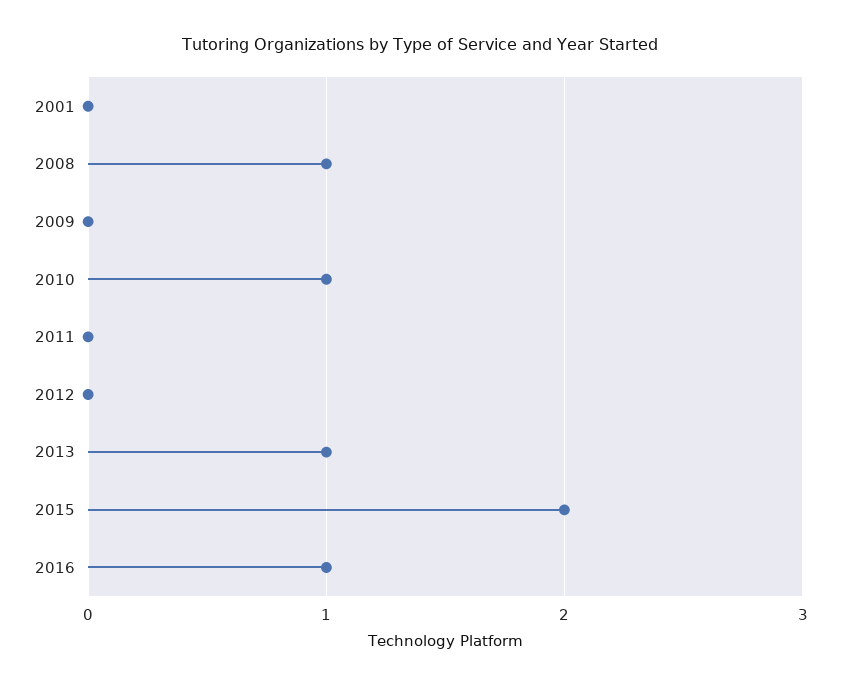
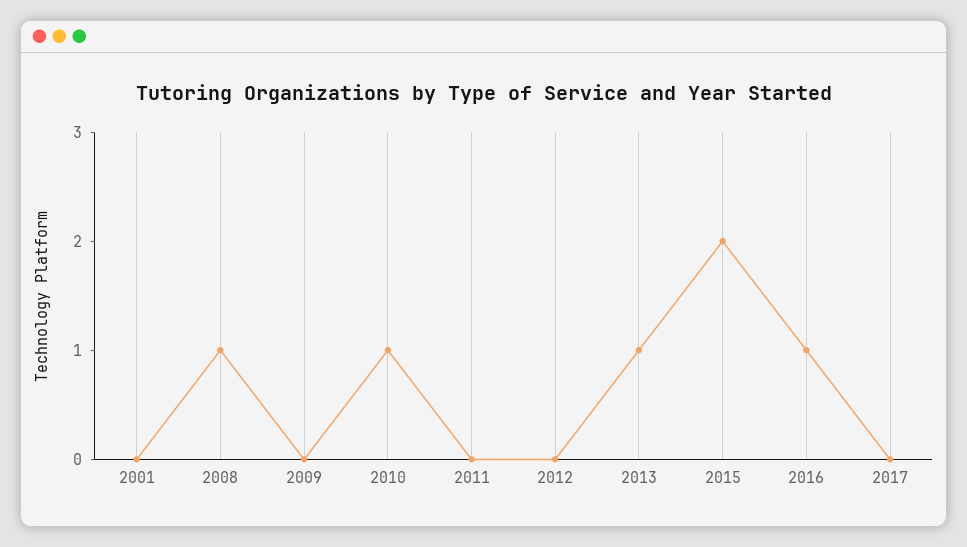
2017: none -> 0

